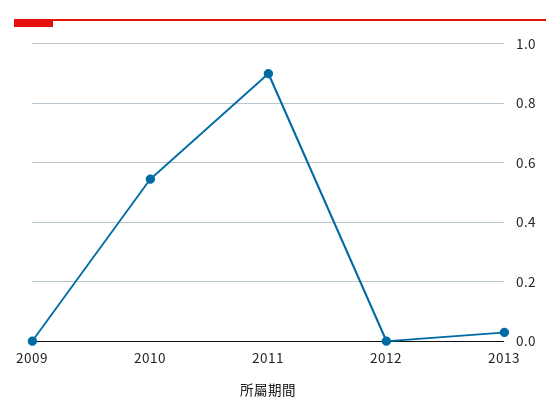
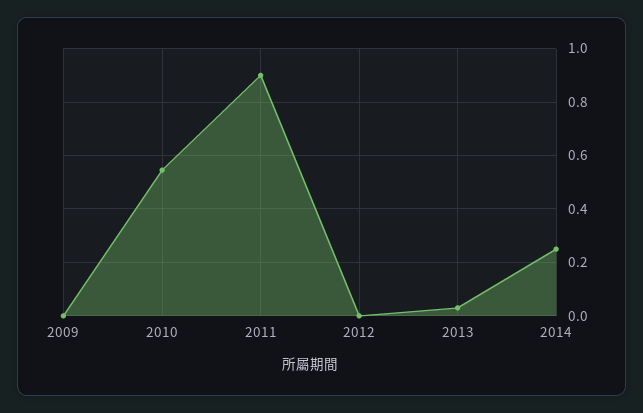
2014: none -> 0.25

